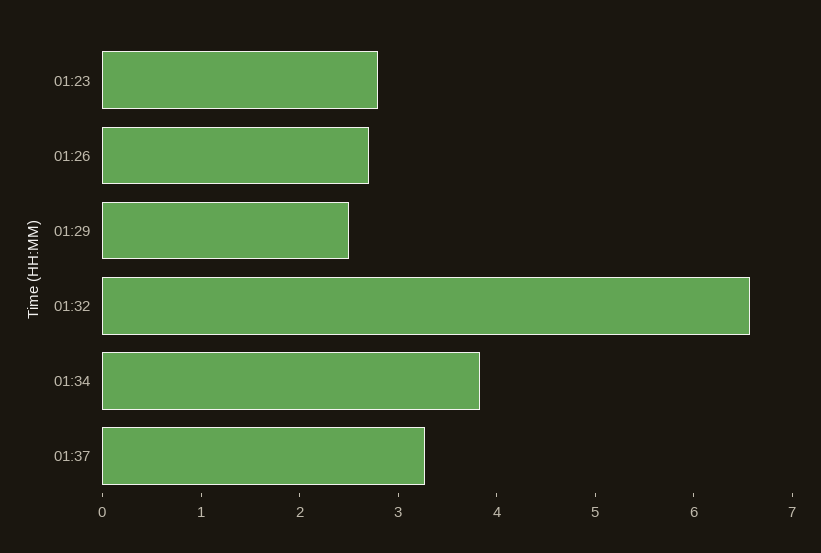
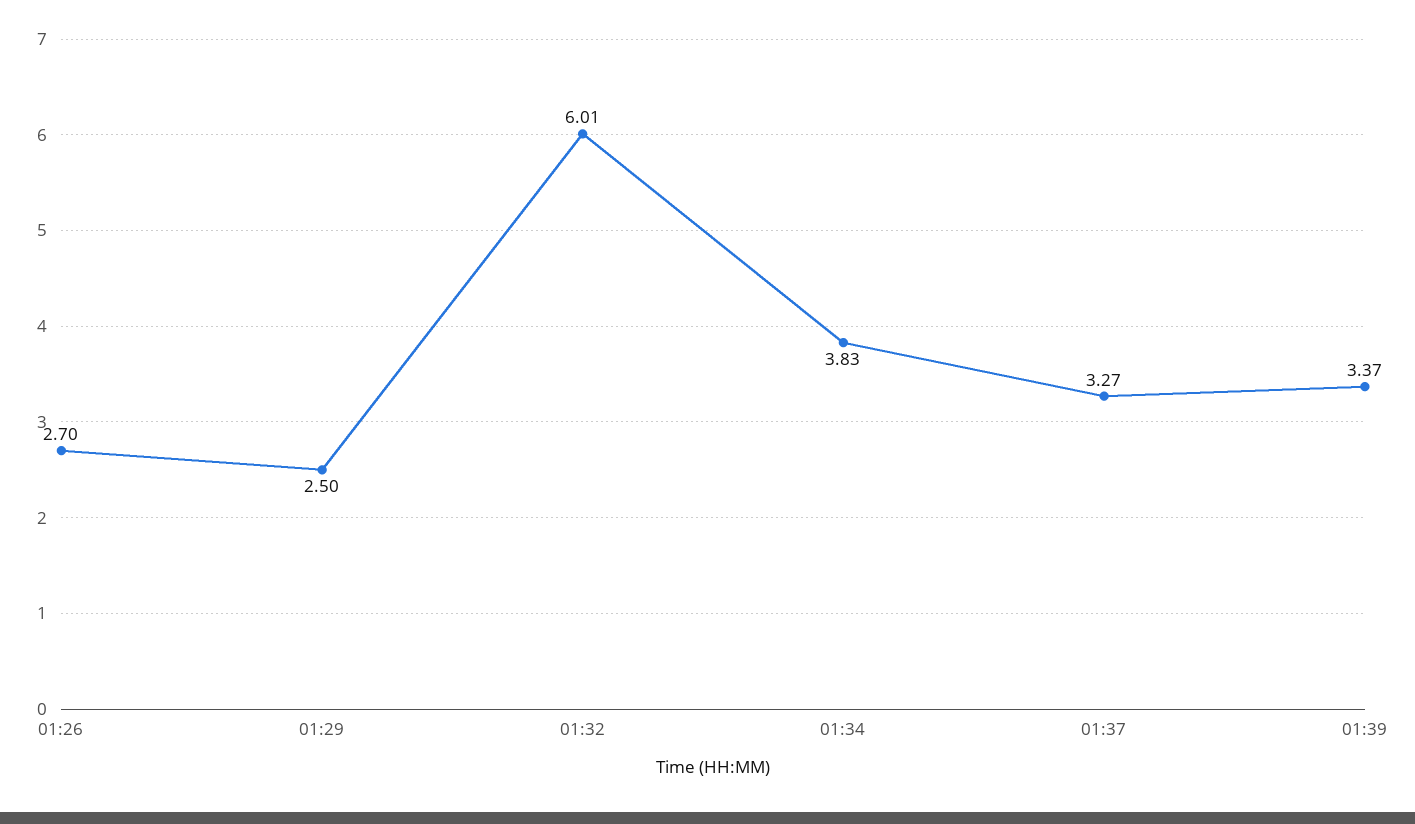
01:23: 2.8 -> none
01:32: 6.6 -> 6.01
01:39: none -> 3.37

